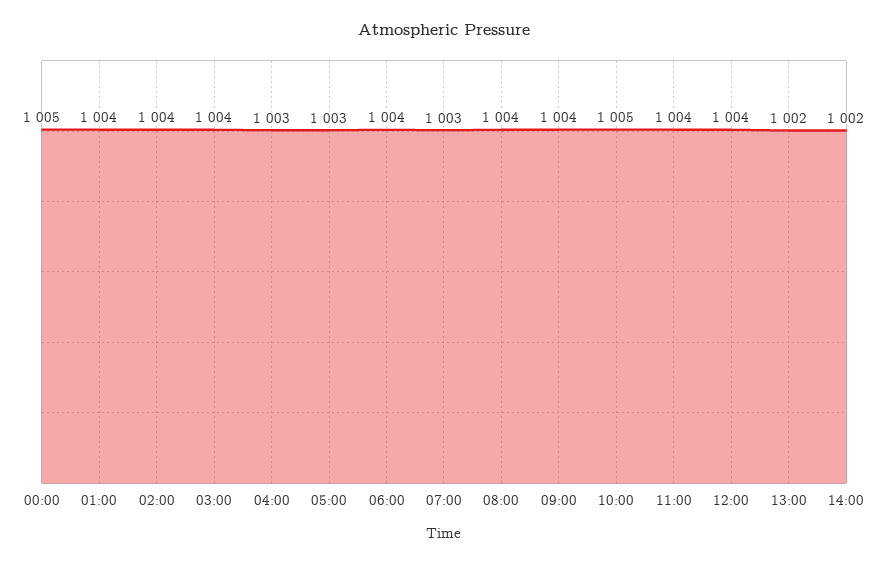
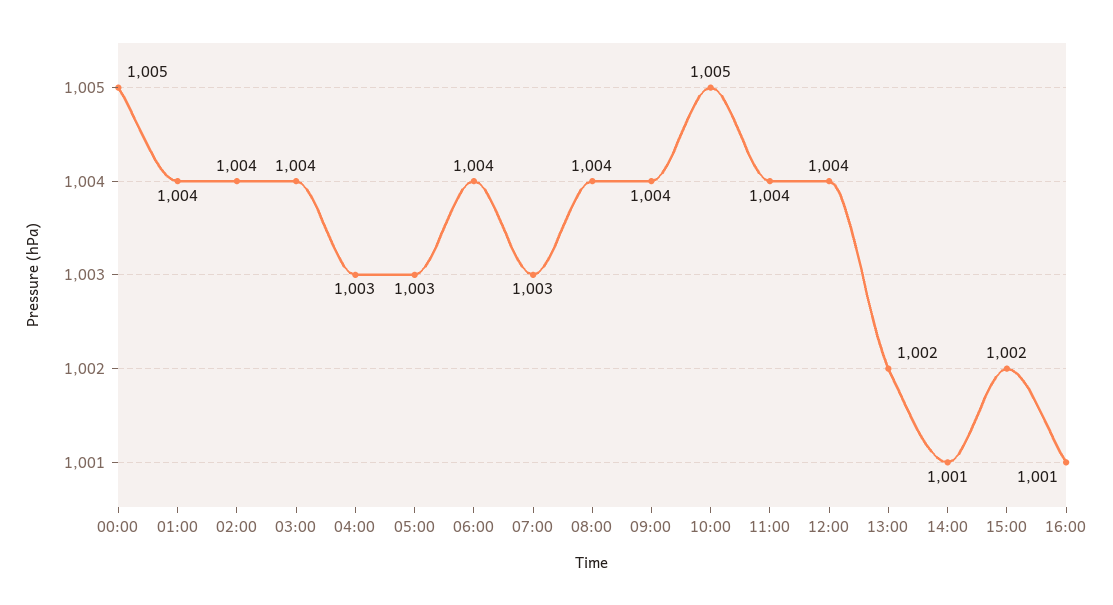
14:00: 1002 -> 1001
15:00: none -> 1002
16:00: none -> 1001

